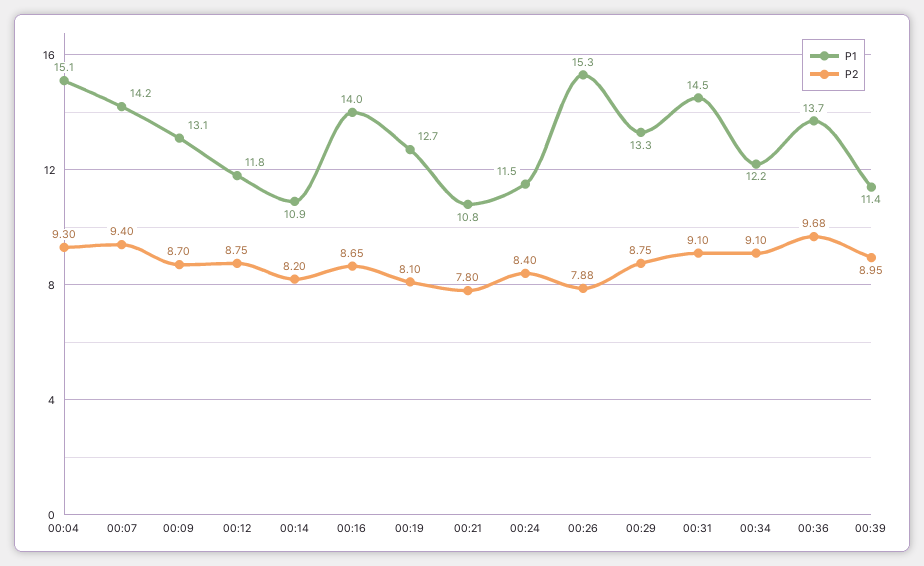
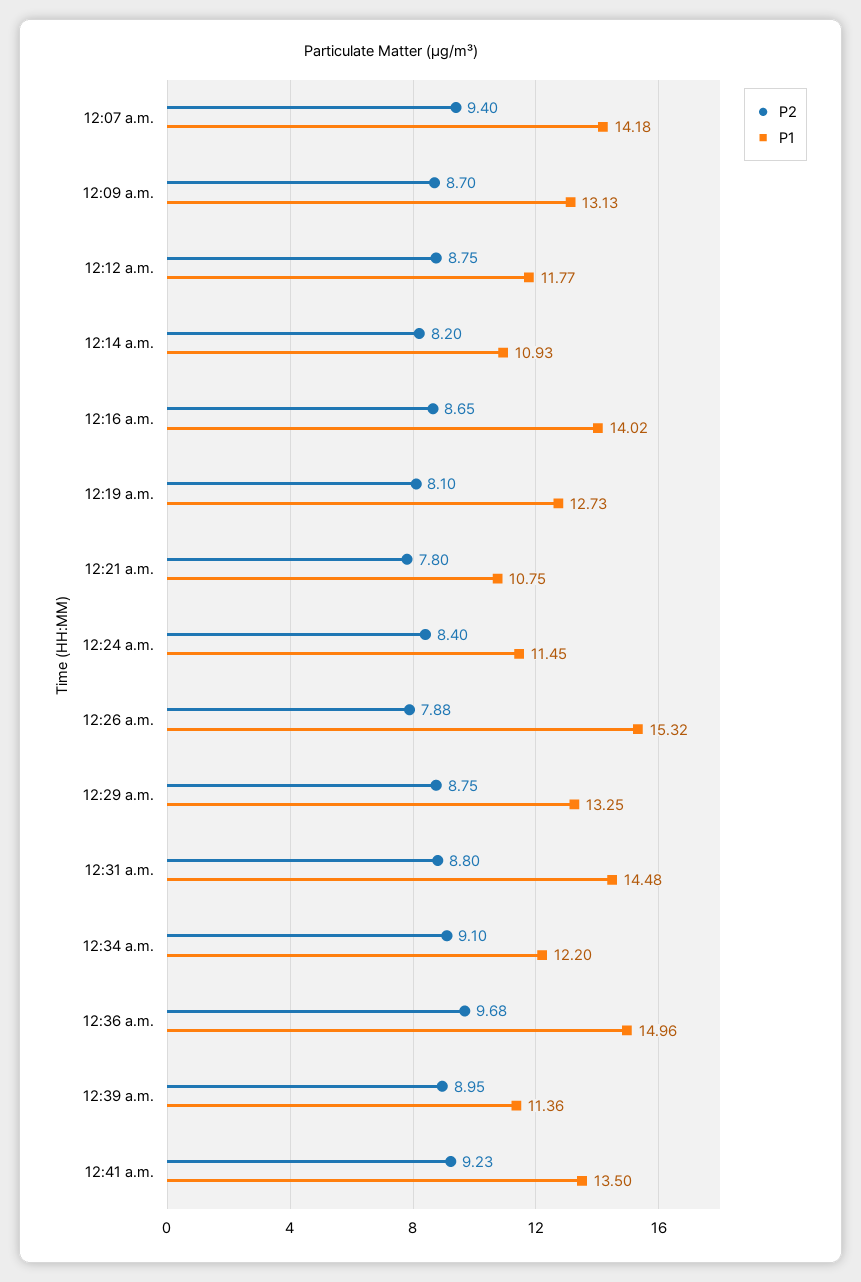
P1, 00:04: 15.1 -> none
P2, 00:04: 9.3 -> none
P2, 00:31: 9.1 -> 8.8
P1, 00:36: 13.7 -> 14.96
P2, 12:41 a.m.: none -> 9.23
P1, 12:41 a.m.: none -> 13.5

